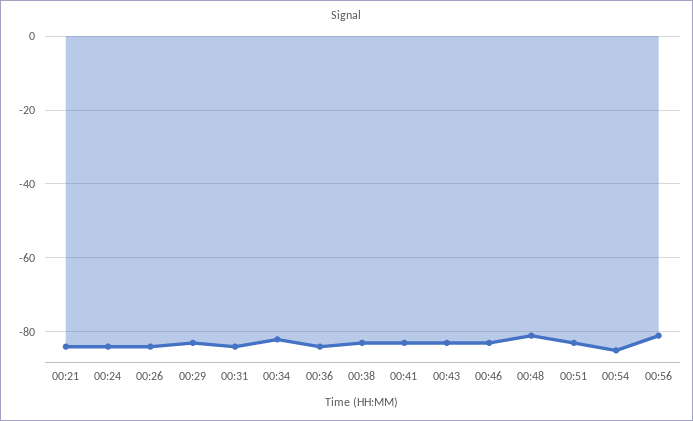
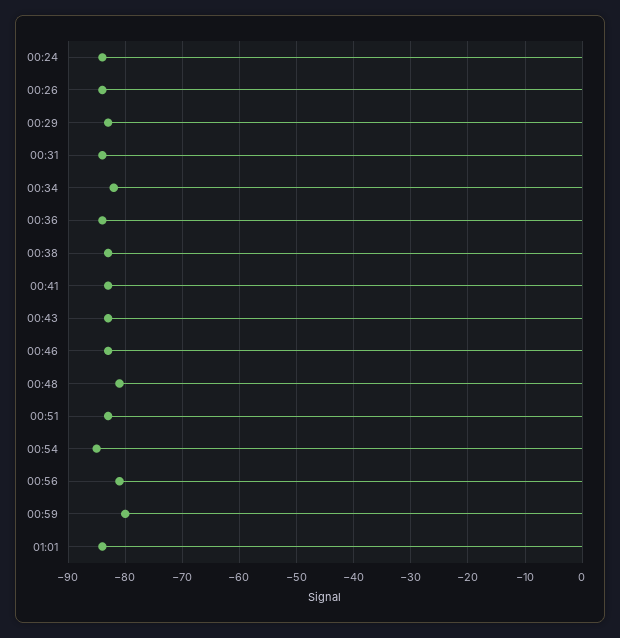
00:21: -85 -> none
00:59: none -> -80
01:01: none -> -85

